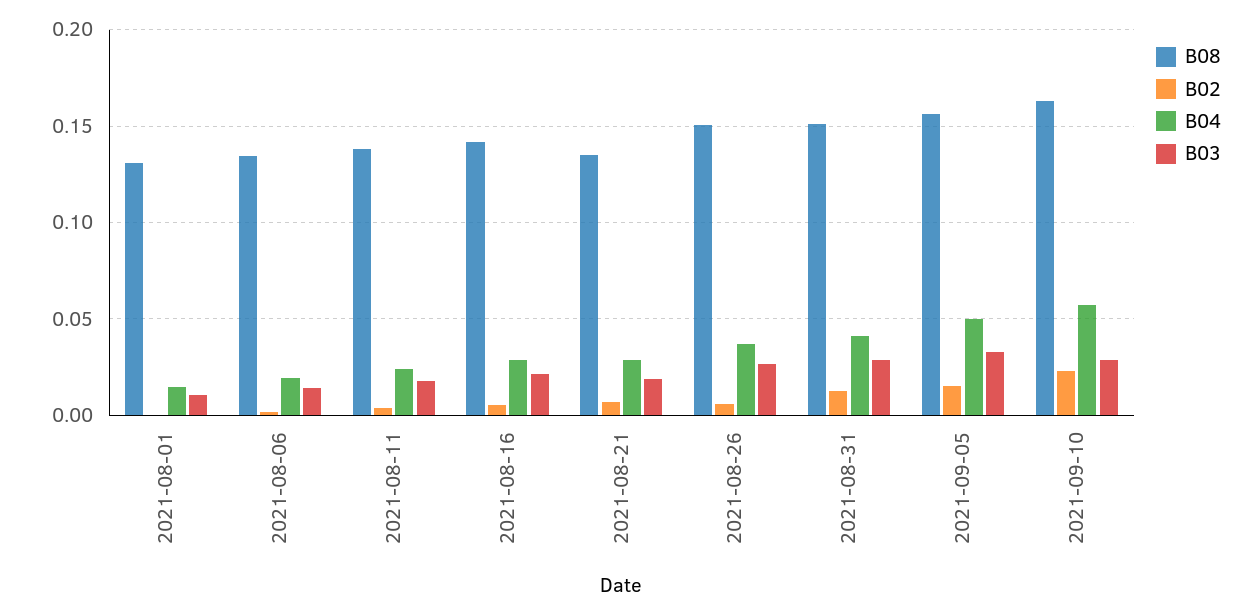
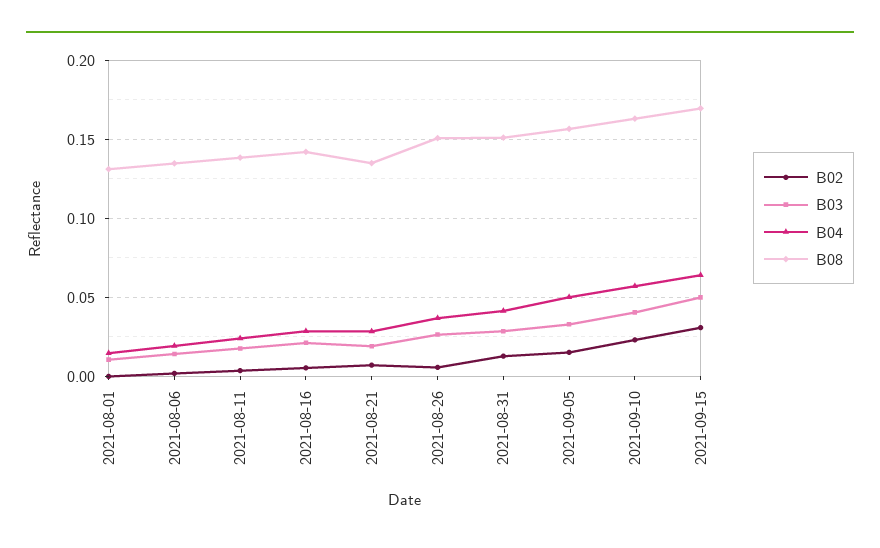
B03, 2021-09-10: 0.03 -> 0.04
B02, 2021-09-15: none -> 0.03
B03, 2021-09-15: none -> 0.05
B04, 2021-09-15: none -> 0.065
B08, 2021-09-15: none -> 0.17

